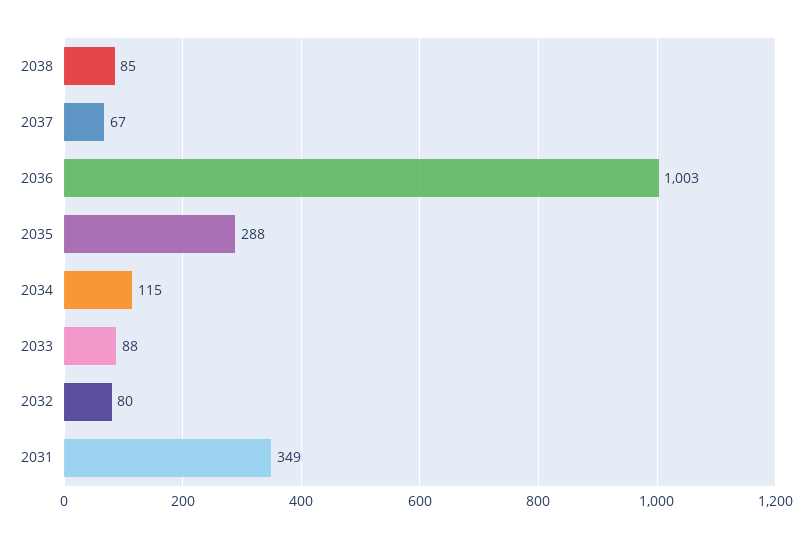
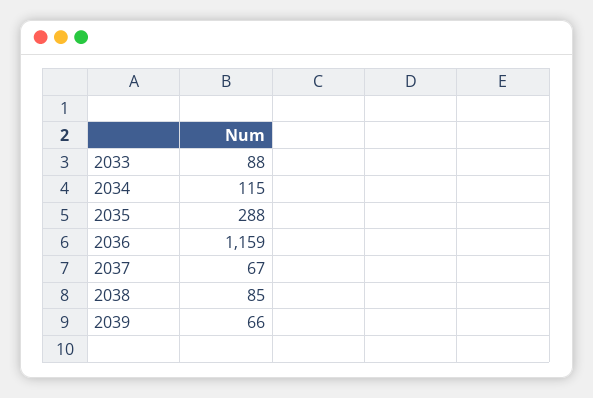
2036: 1003 -> 1159
2032: 80 -> none
2031: 349 -> none
2039: none -> 66

